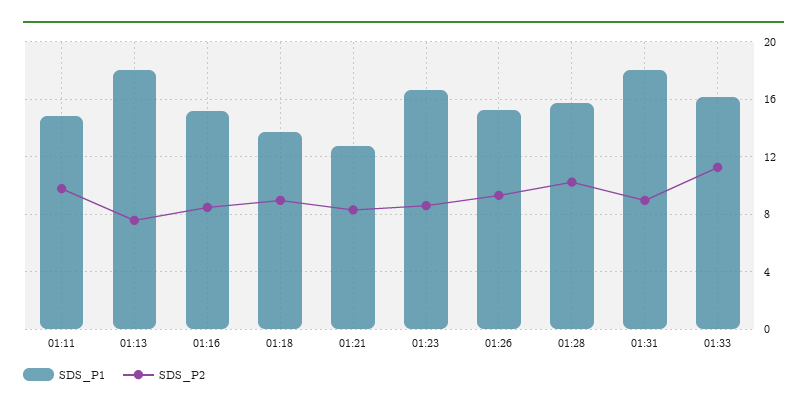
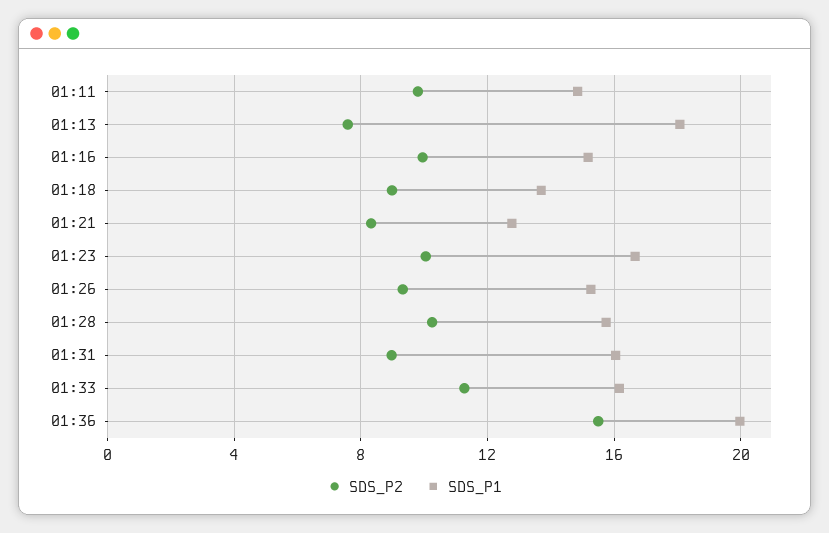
SDS_P2, 01:16: 8.5 -> 10
SDS_P2, 01:23: 8.5 -> 10
SDS_P1, 01:31: 18 -> 16
SDS_P2, 01:36: none -> 15.5
SDS_P1, 01:36: none -> 20

